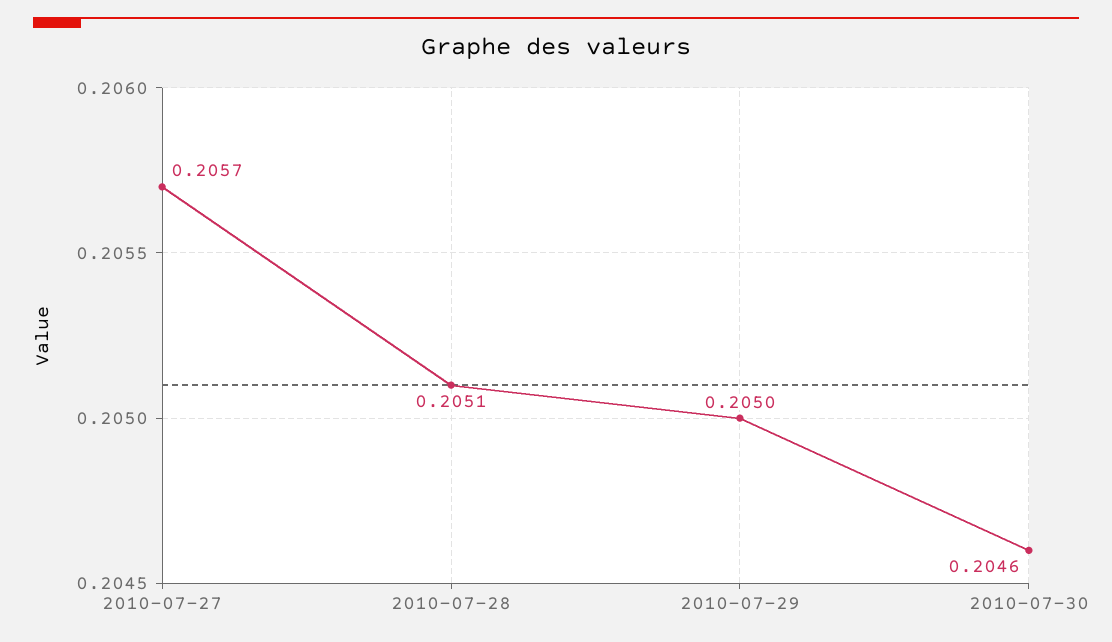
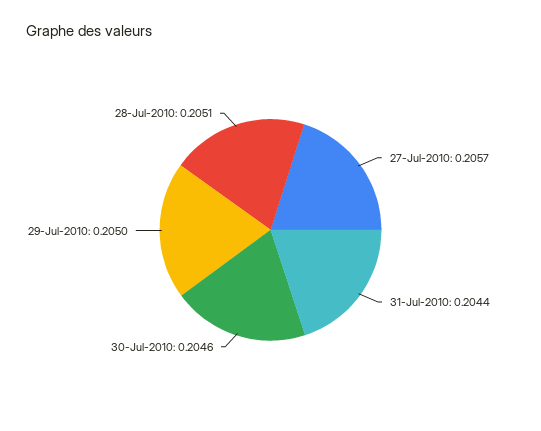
31-Jul-2010: none -> 0.2044

